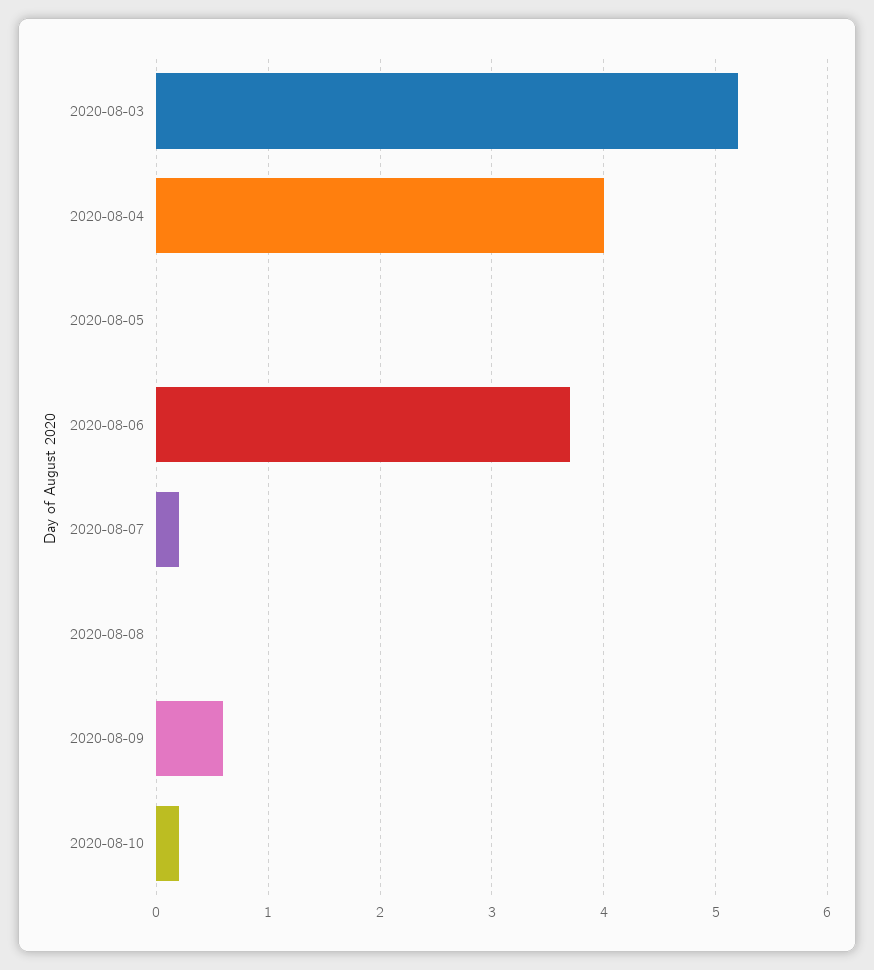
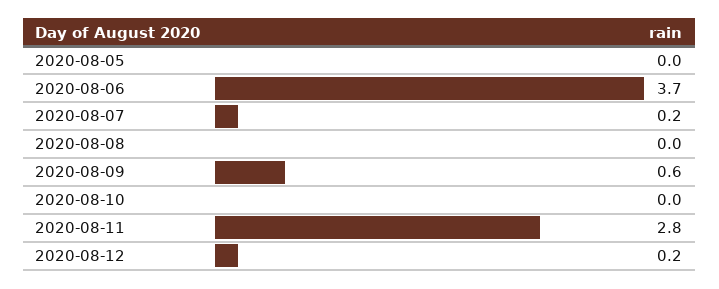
2020-08-03: 5.2 -> none
2020-08-04: 4 -> none
2020-08-10: 0.2 -> 0
2020-08-11: none -> 2.8
2020-08-12: none -> 0.2

